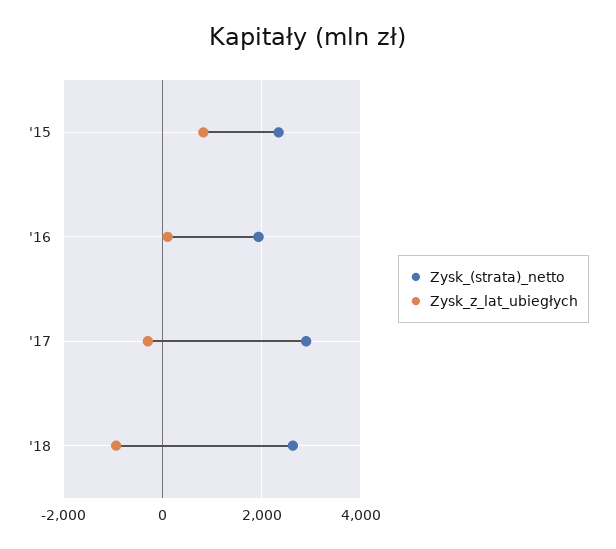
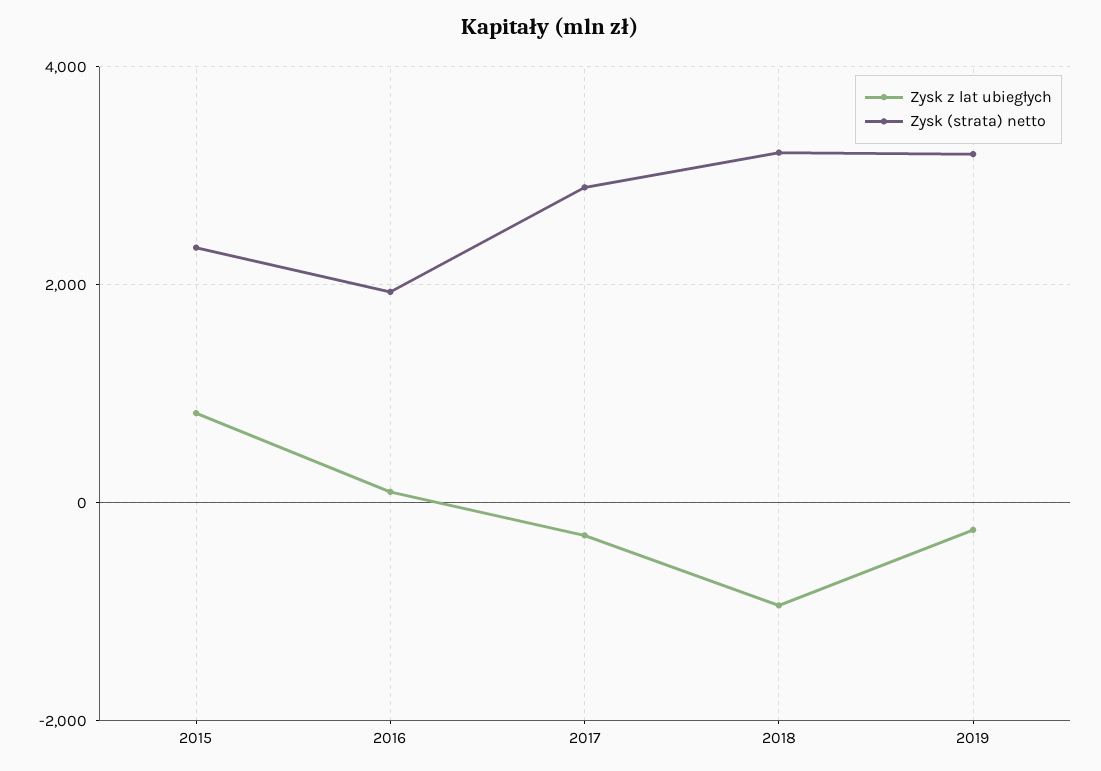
Zysk_(strata)_netto, '18: 2600 -> 3200
Zysk_z_lat_ubiegłych, 2019: none -> -200
Zysk_(strata)_netto, 2019: none -> 3200

